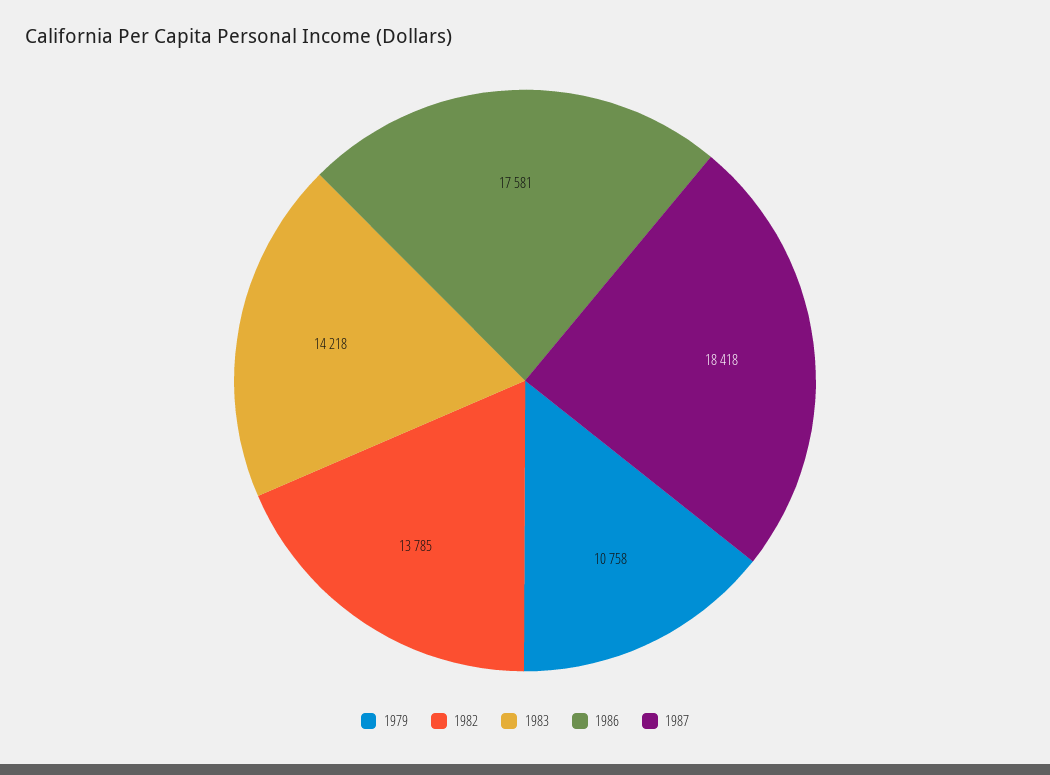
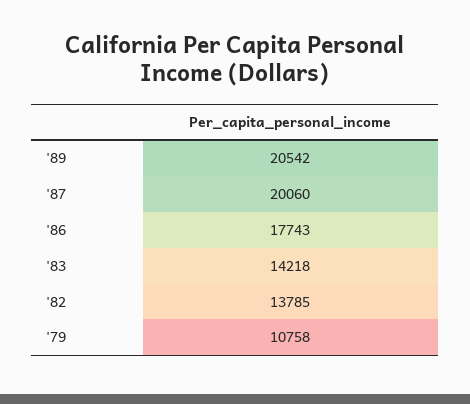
1986: 17581 -> 17743
1987: 18418 -> 20060
'89: none -> 20542

